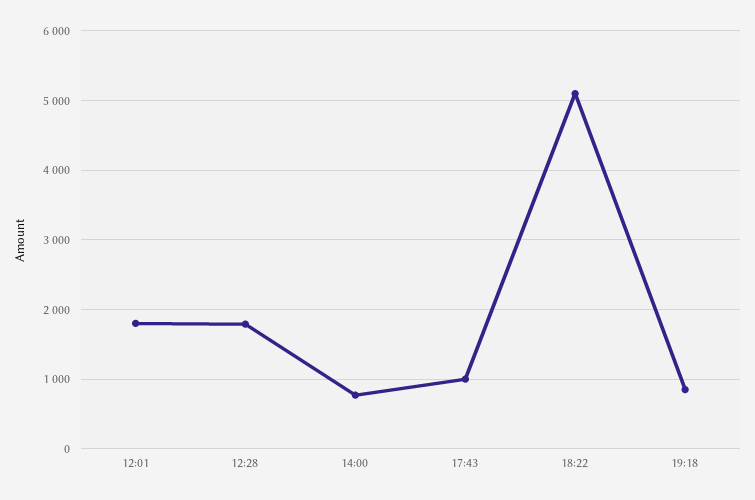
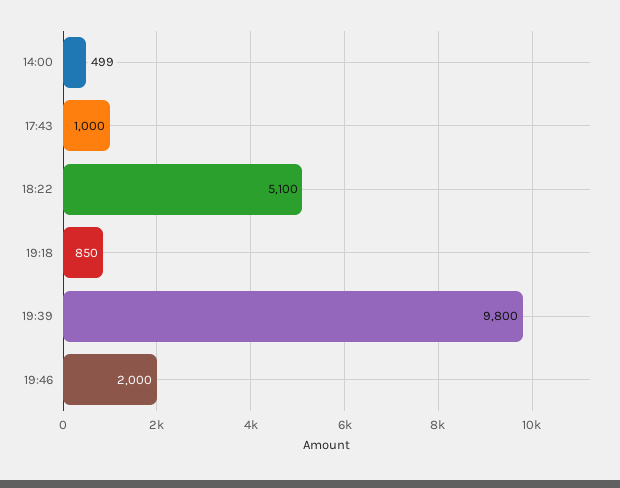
12:01: 1800 -> none
12:28: 1800 -> none
14:00: 800 -> 499
19:39: none -> 9800
19:46: none -> 2000

